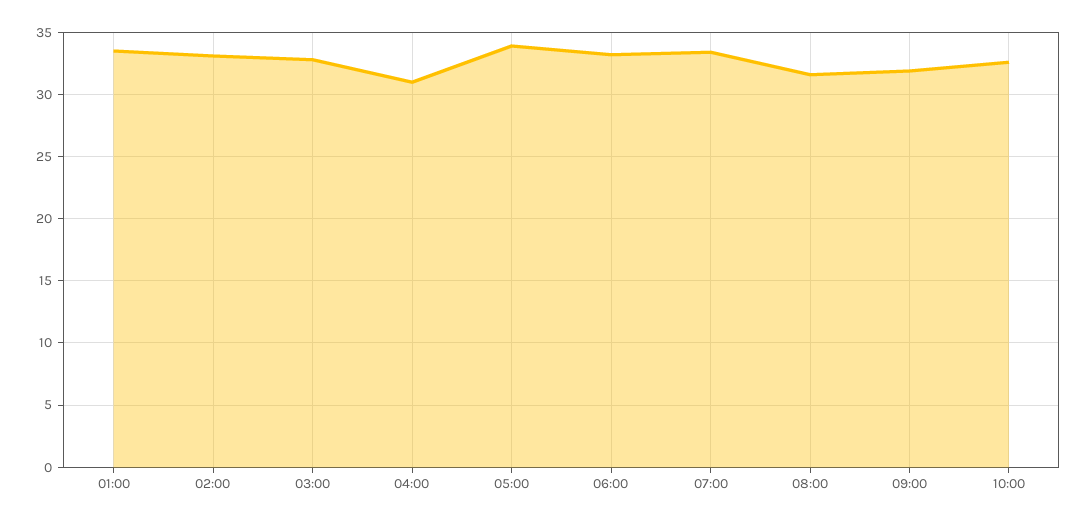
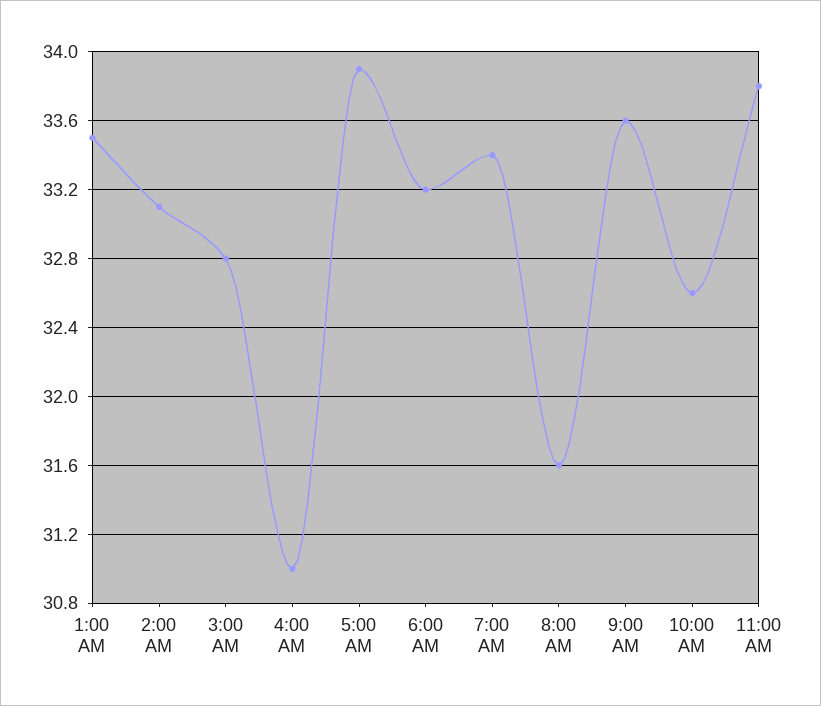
09:00: 32 -> 33.6
11:00 AM: none -> 33.8

